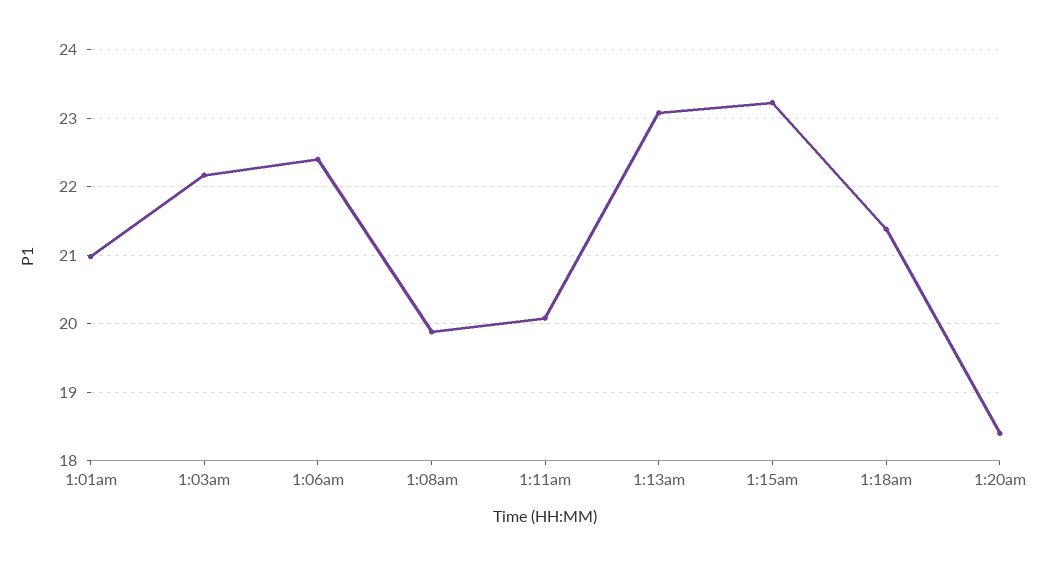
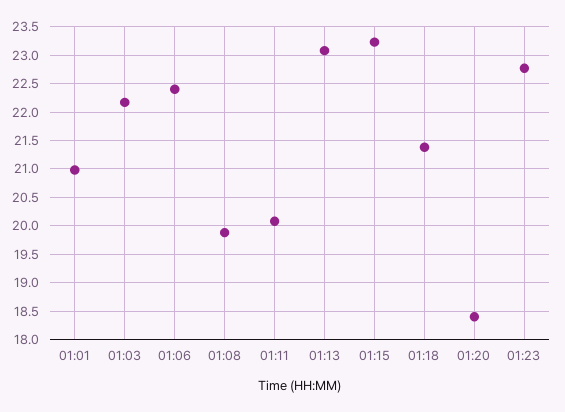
01:23: none -> 22.75

